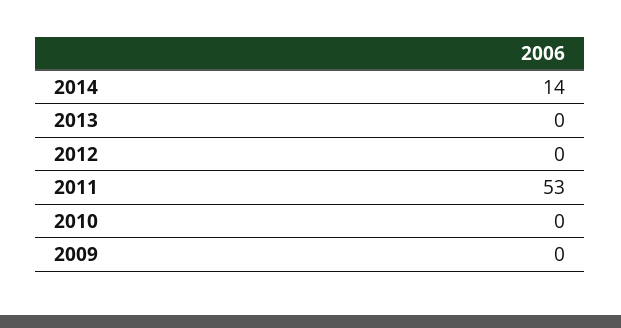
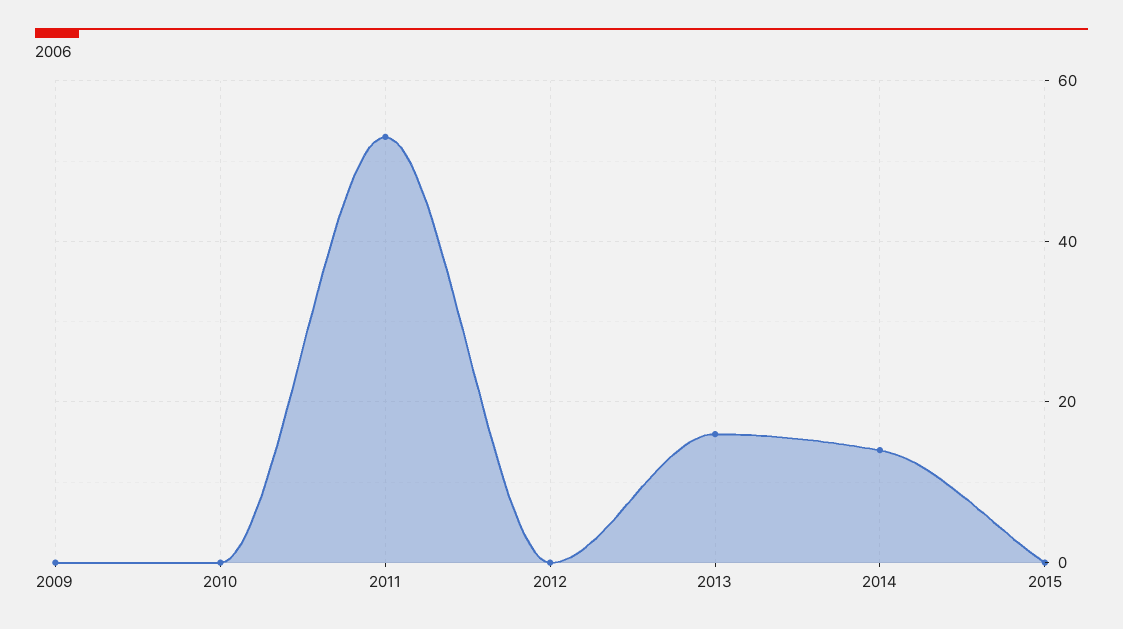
2013: 0 -> 15
2015: none -> 0

